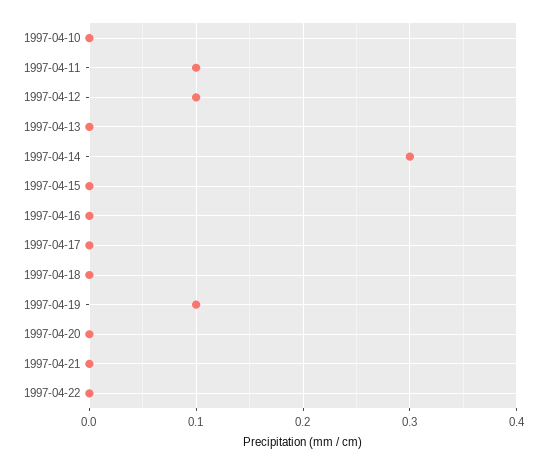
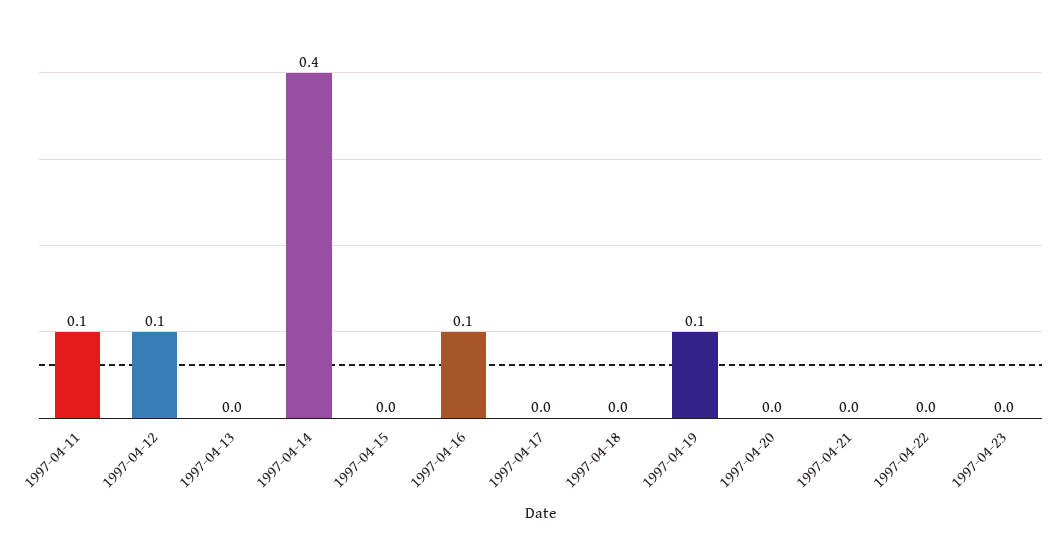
1997-04-10: 0 -> none
1997-04-14: 0.3 -> 0.4
1997-04-16: 0 -> 0.1
1997-04-23: none -> 0

